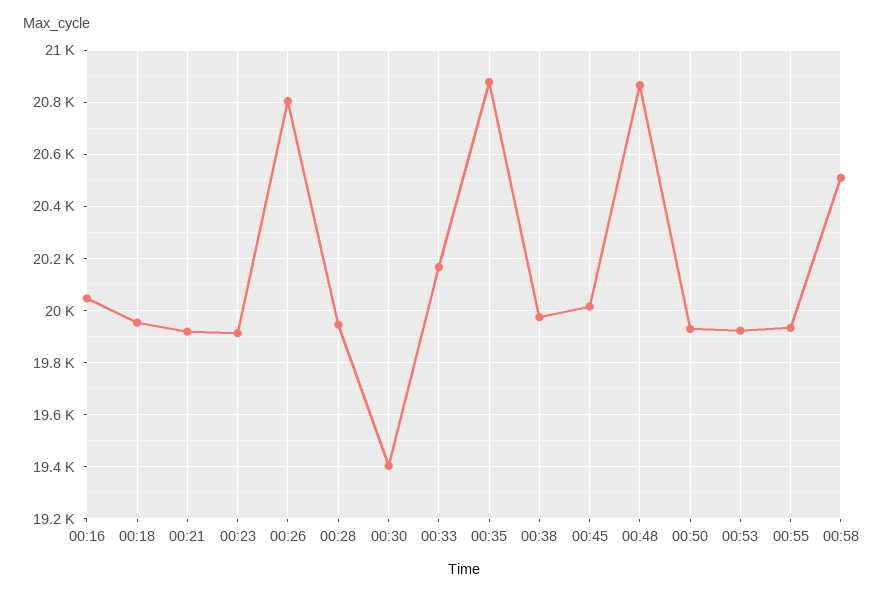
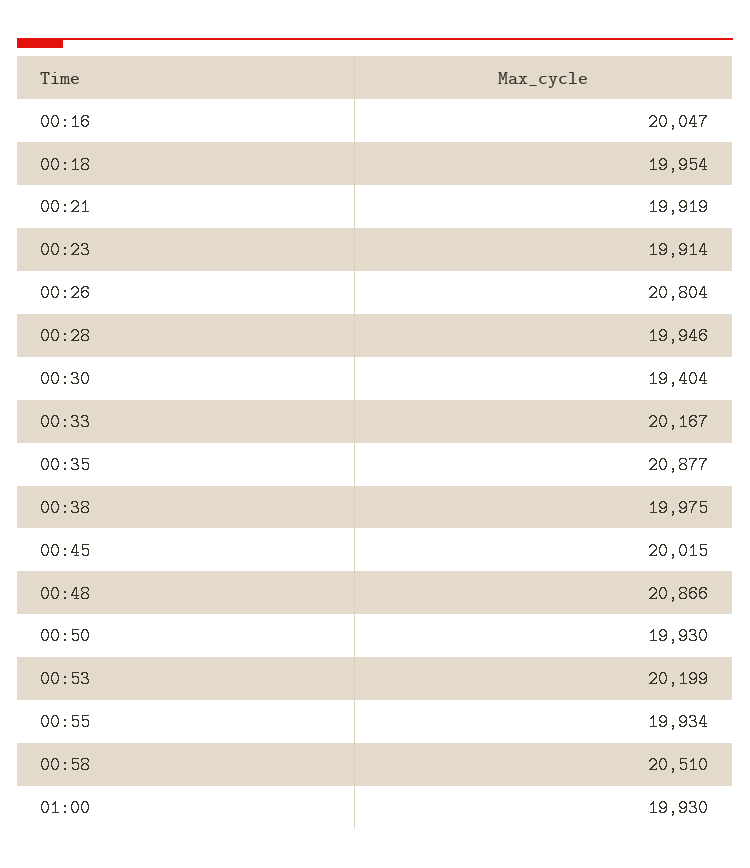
00:53: 19925 -> 20199
01:00: none -> 19930

